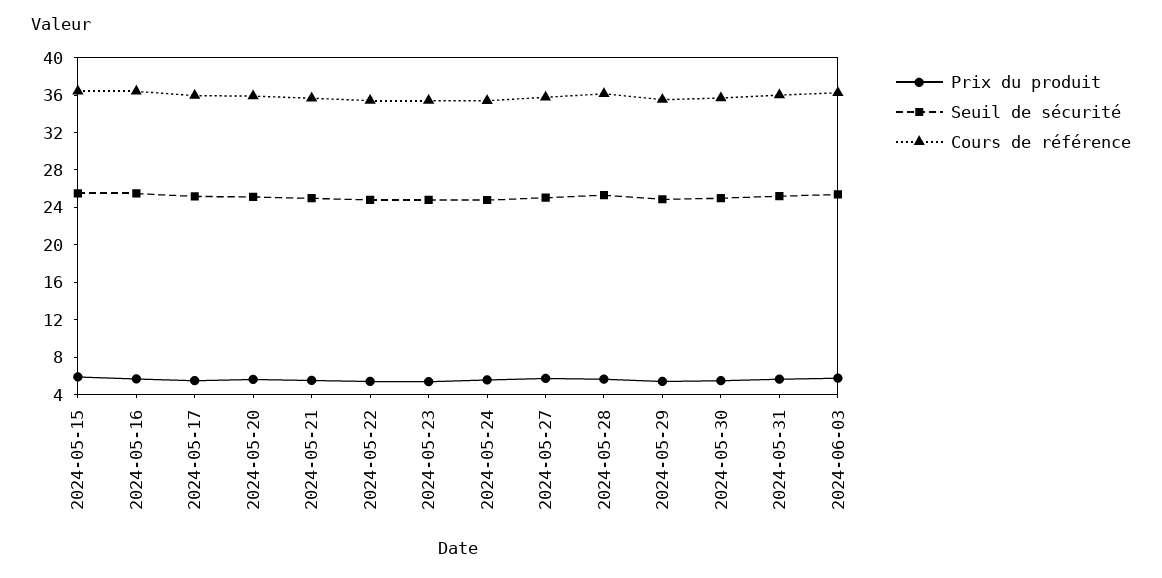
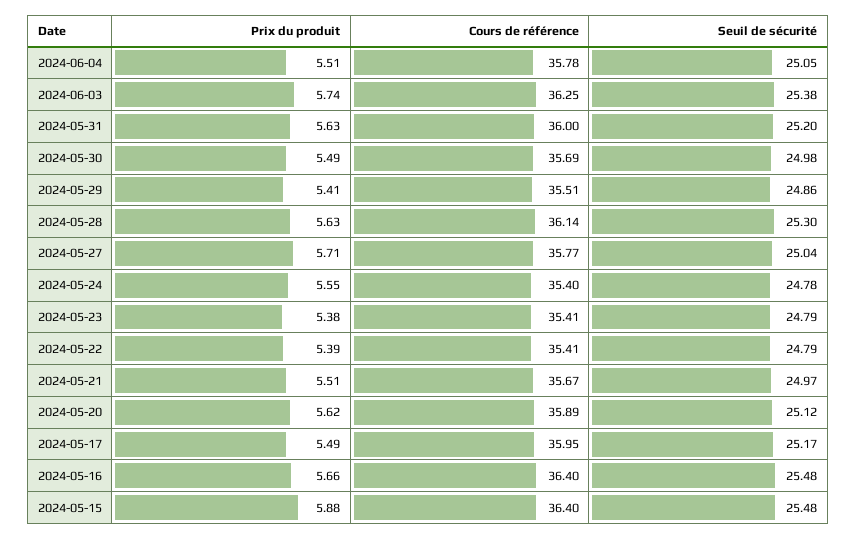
Prix du produit, 2024-06-04: none -> 5.51
Cours de référence, 2024-06-04: none -> 35.78
Seuil de sécurité, 2024-06-04: none -> 25.05

